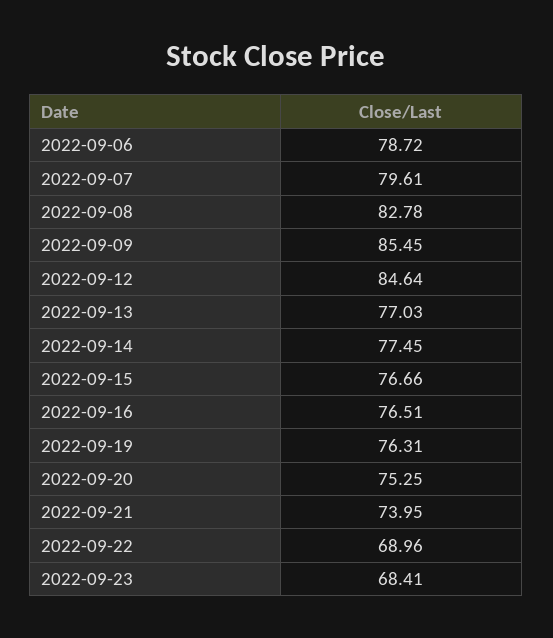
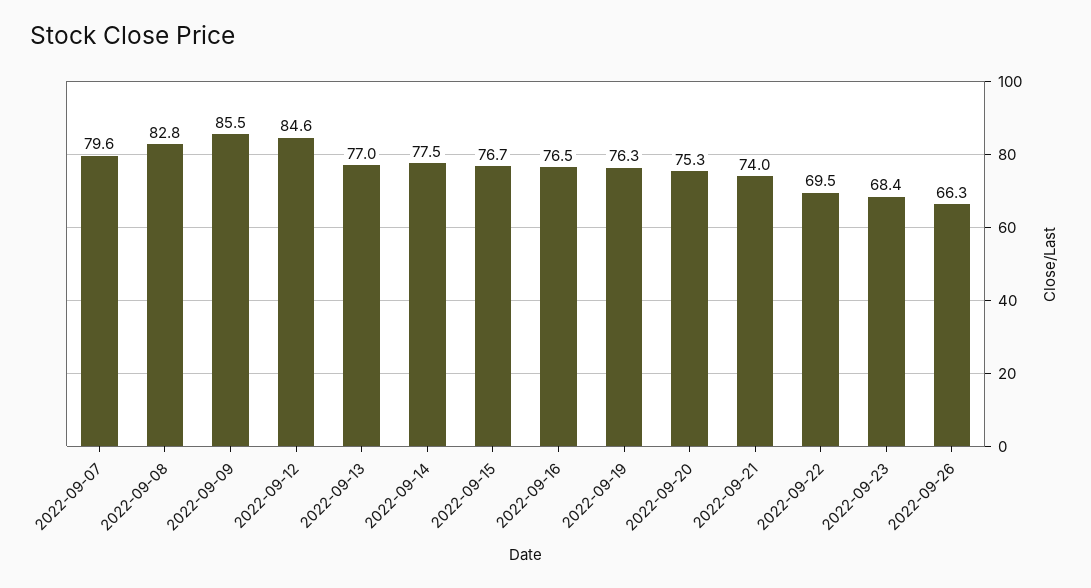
2022-09-06: 78.72 -> none
2022-09-22: 68.96 -> 69.5
2022-09-26: none -> 66.3

